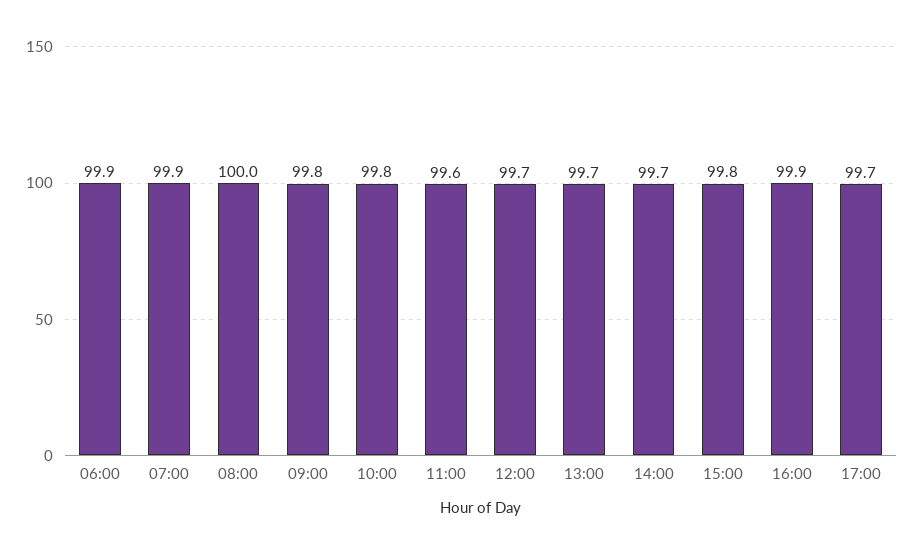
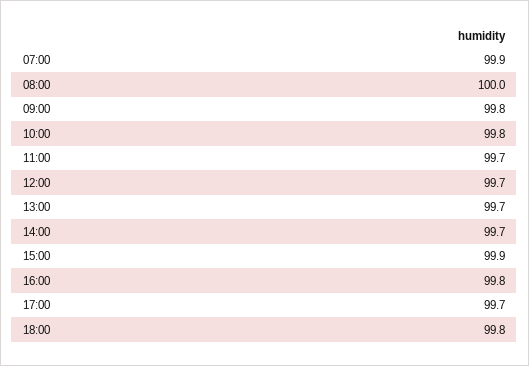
06:00: 99.9 -> none
11:00: 99.6 -> 99.7
15:00: 99.8 -> 99.9
16:00: 99.9 -> 99.8
18:00: none -> 99.8

